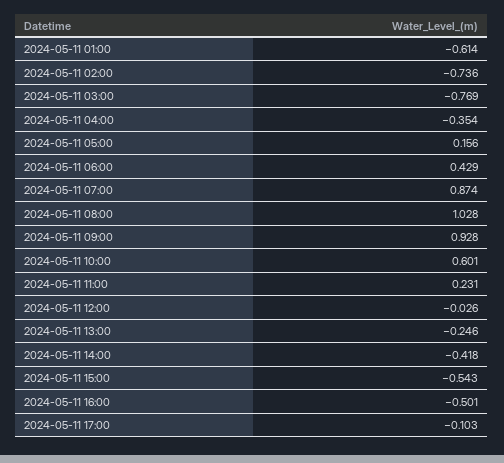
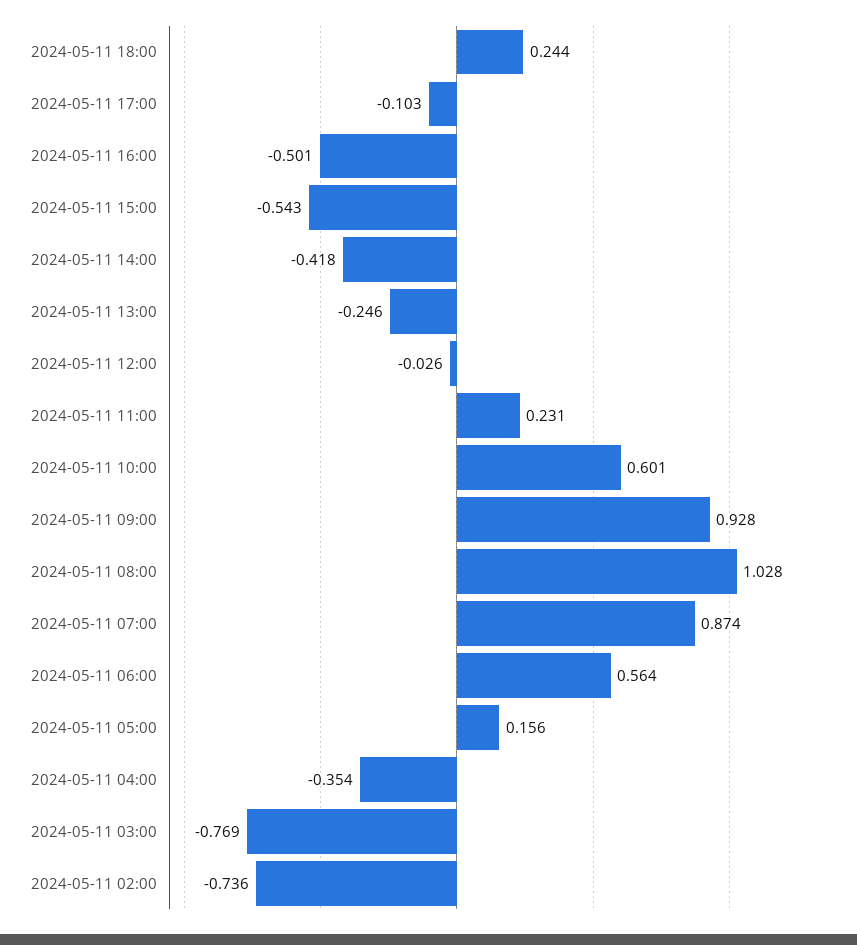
2024-05-11 01:00: -0.614 -> none
2024-05-11 06:00: 0.429 -> 0.564
2024-05-11 18:00: none -> 0.244

